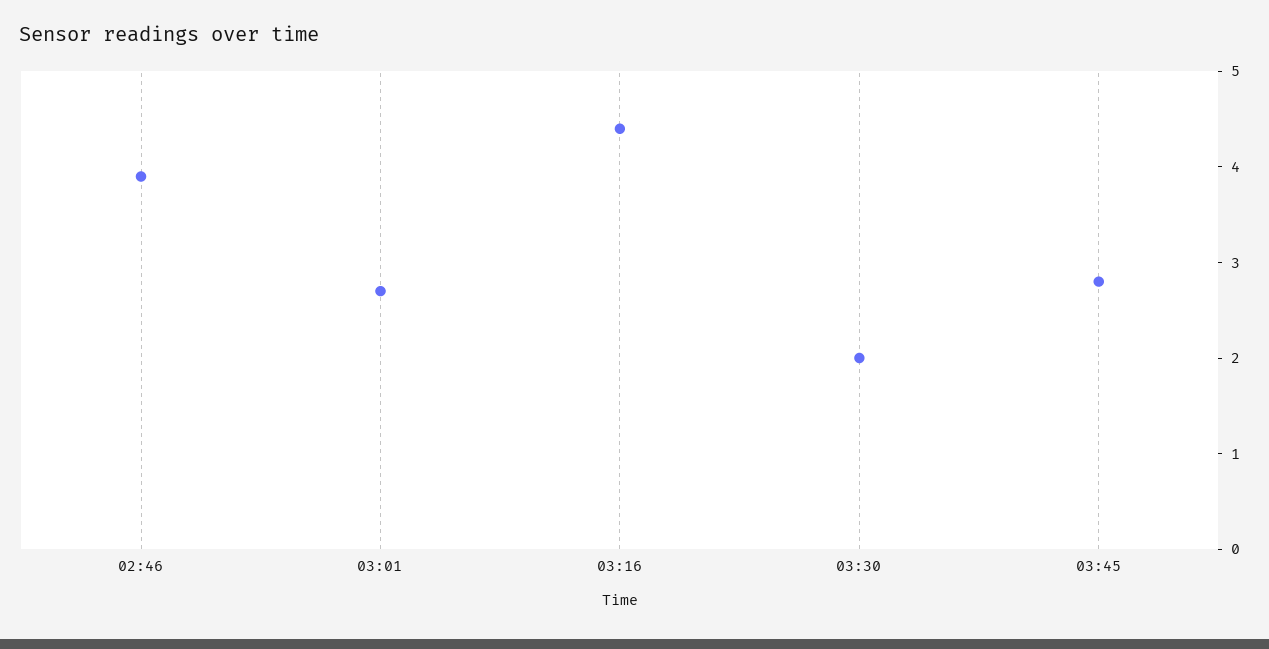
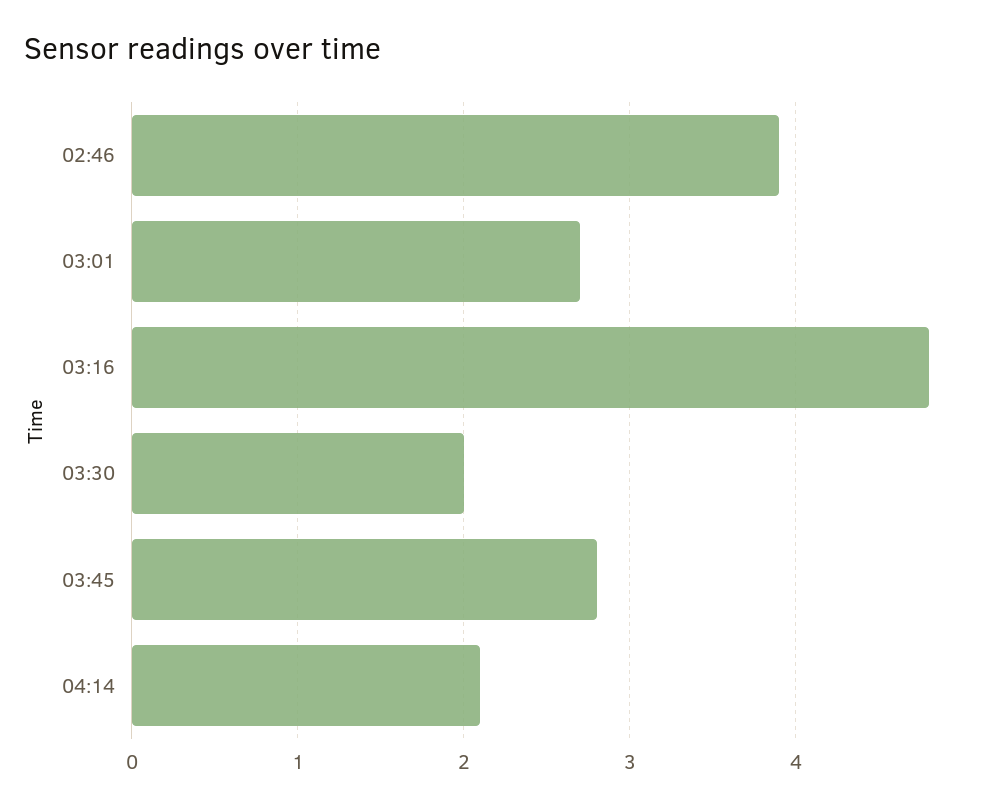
03:16: 4.4 -> 4.8
04:14: none -> 2.1

